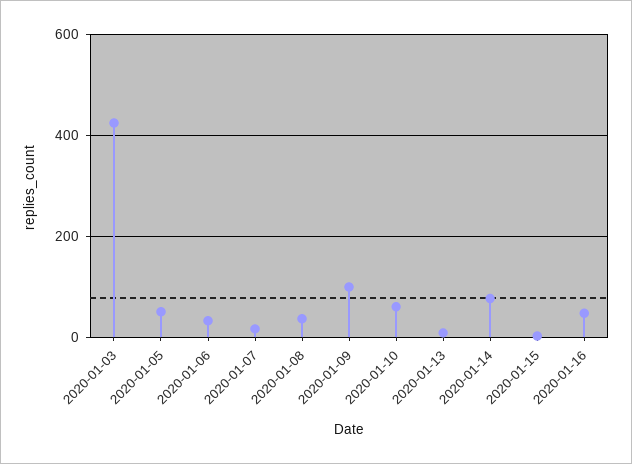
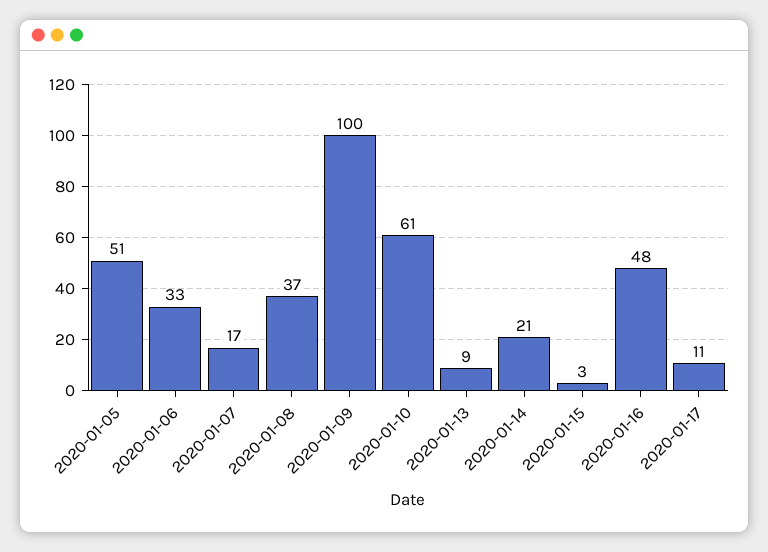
2020-01-03: 420 -> none
2020-01-14: 80 -> 21
2020-01-17: none -> 11

